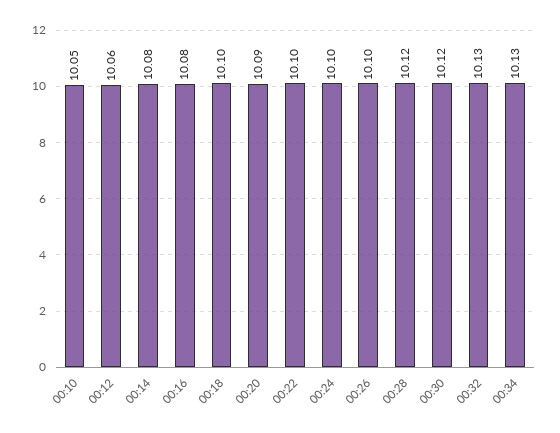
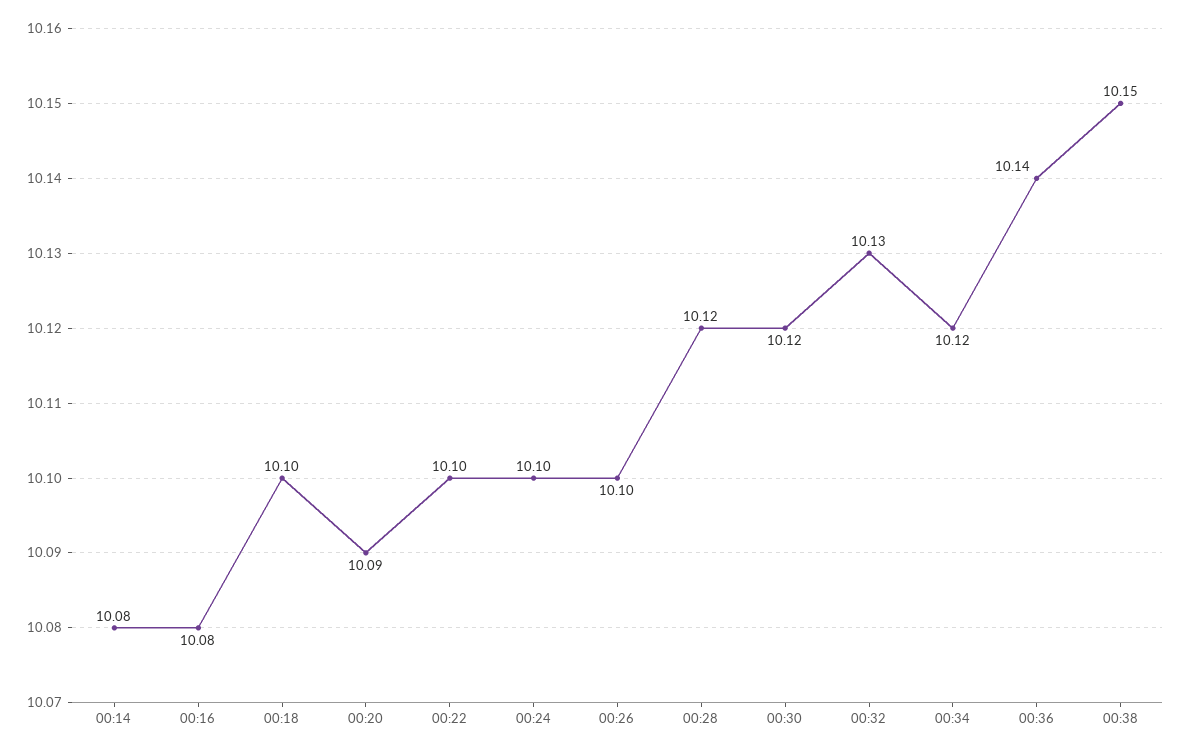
00:10: 10.05 -> none
00:12: 10.06 -> none
00:34: 10.13 -> 10.12
00:36: none -> 10.14
00:38: none -> 10.15

